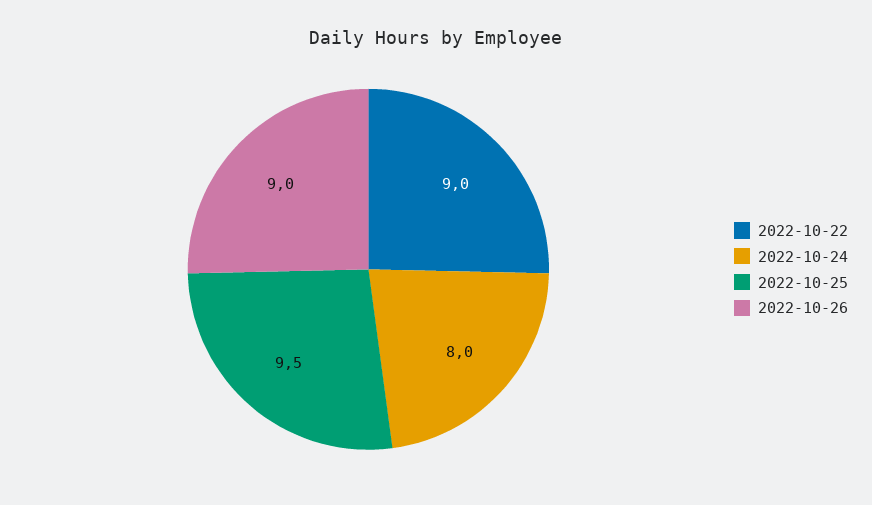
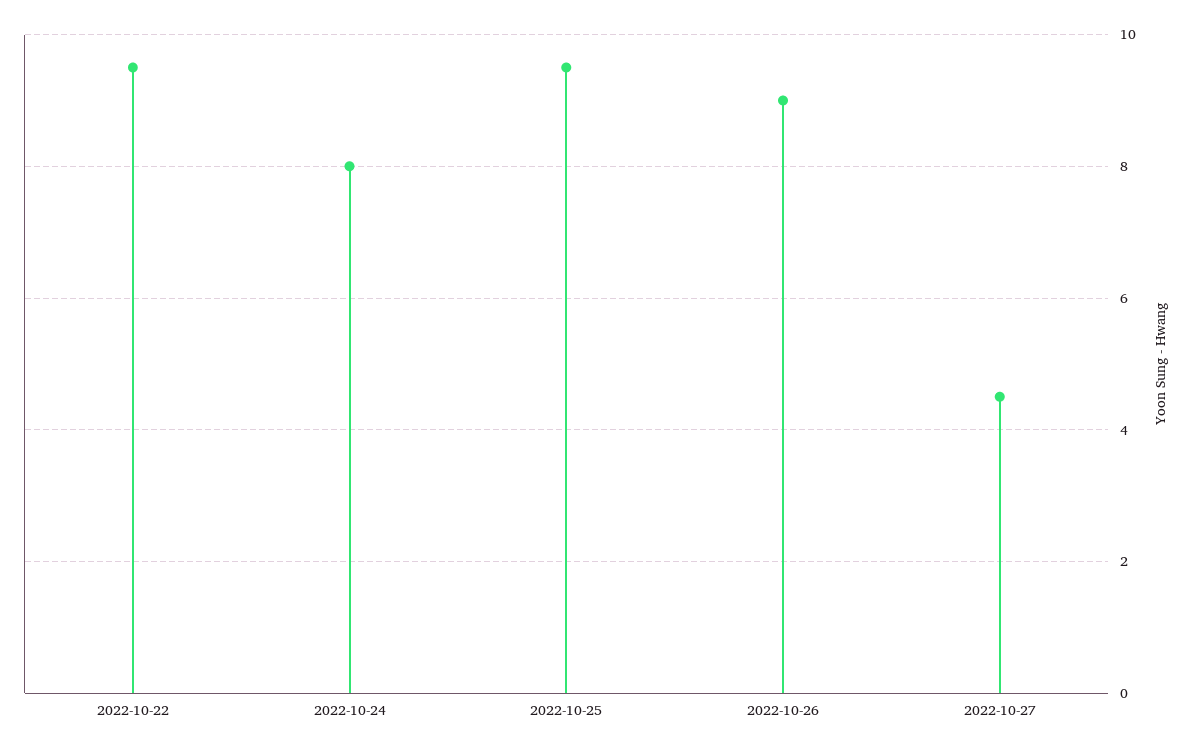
2022-10-22: 9 -> 9.5
2022-10-27: none -> 4.5

